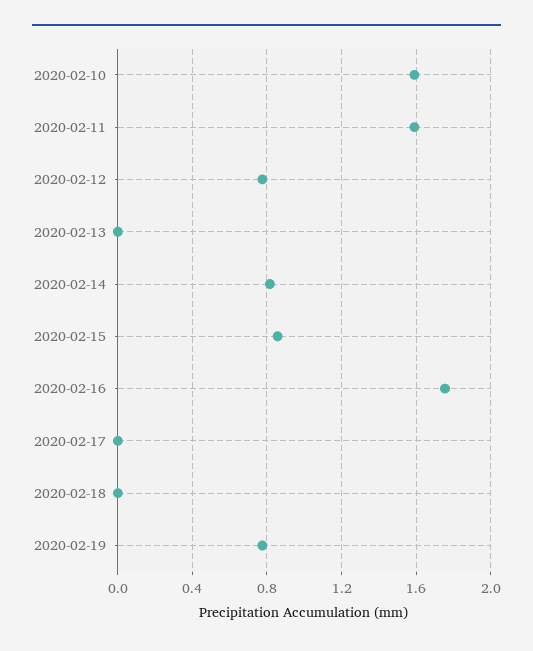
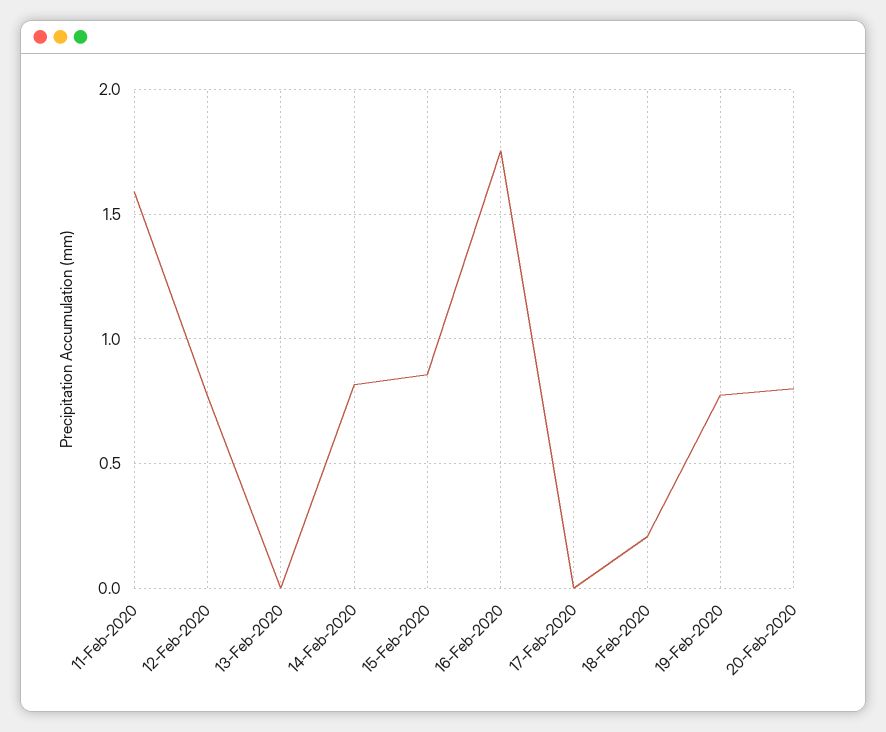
2020-02-10: 1.6 -> none
2020-02-18: 0 -> 0.2
20-Feb-2020: none -> 0.8

